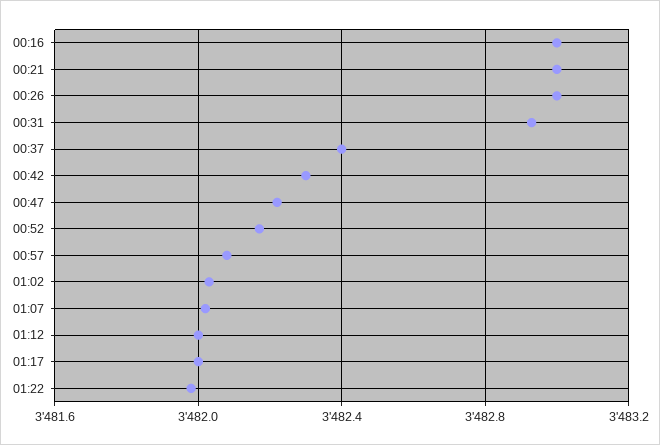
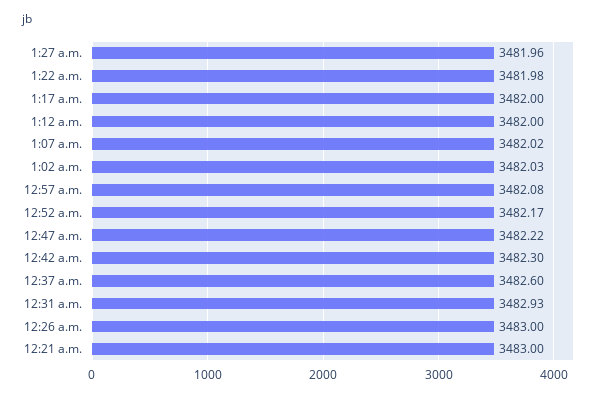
00:16: 3483 -> none
00:37: 3482.4 -> 3482.6
1:27 a.m.: none -> 3481.96

